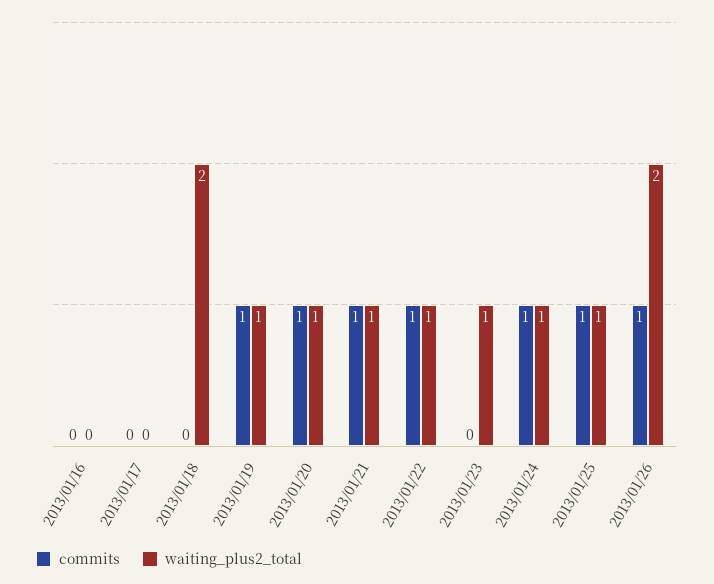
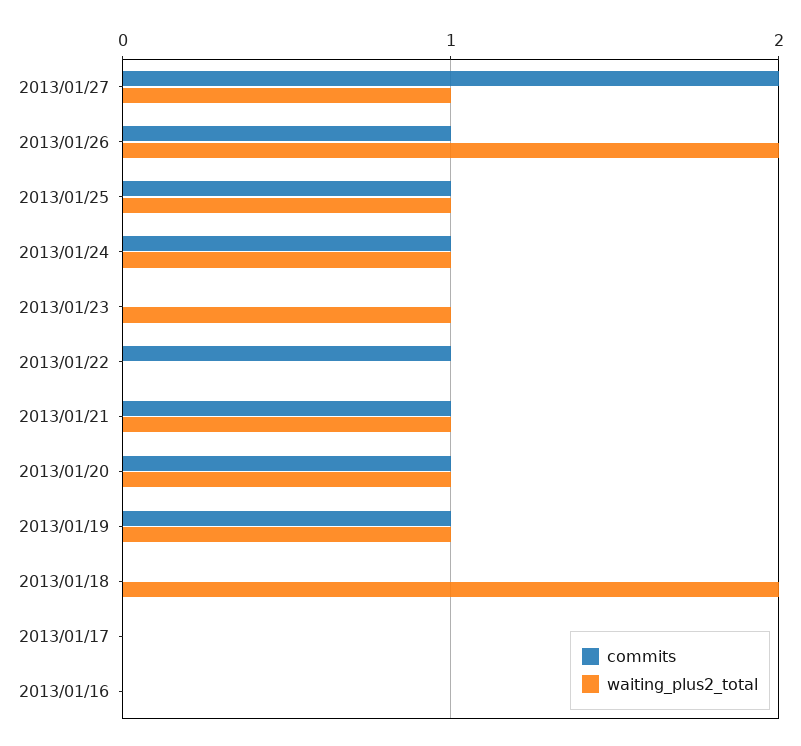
waiting_plus2_total, 2013/01/22: 1 -> 0
commits, 2013/01/27: none -> 2
waiting_plus2_total, 2013/01/27: none -> 1

